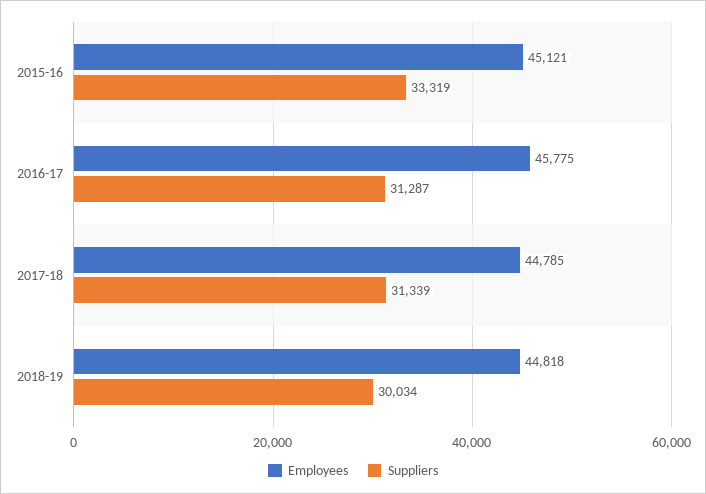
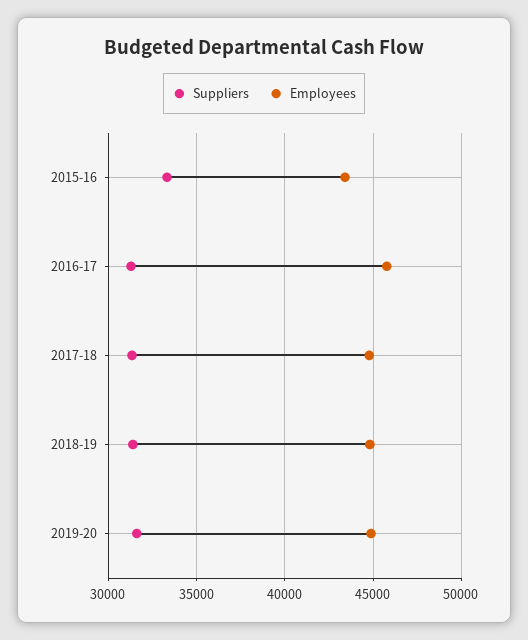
Employees, 2015-16: 45121 -> 43500
Suppliers, 2018-19: 30034 -> 31500
Suppliers, 2019-20: none -> 31500
Employees, 2019-20: none -> 45000

